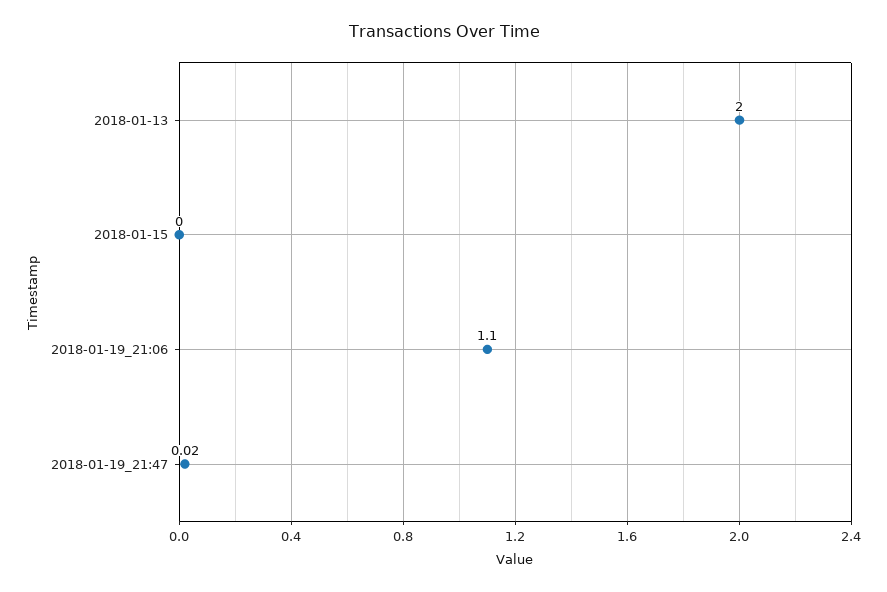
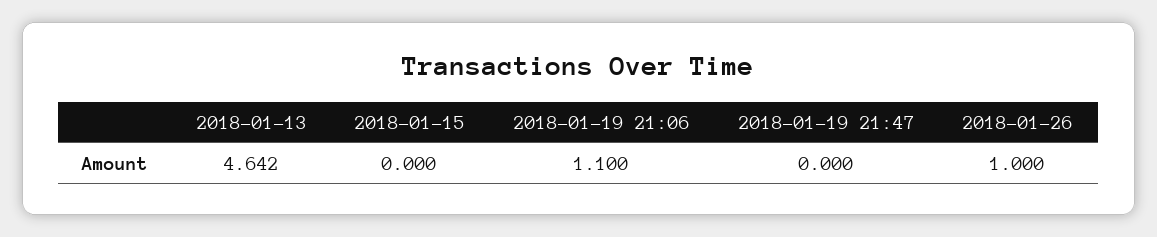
2018-01-13: 2 -> 4.642
2018-01-19_21:47: 0.02 -> 0
2018-01-26: none -> 1

